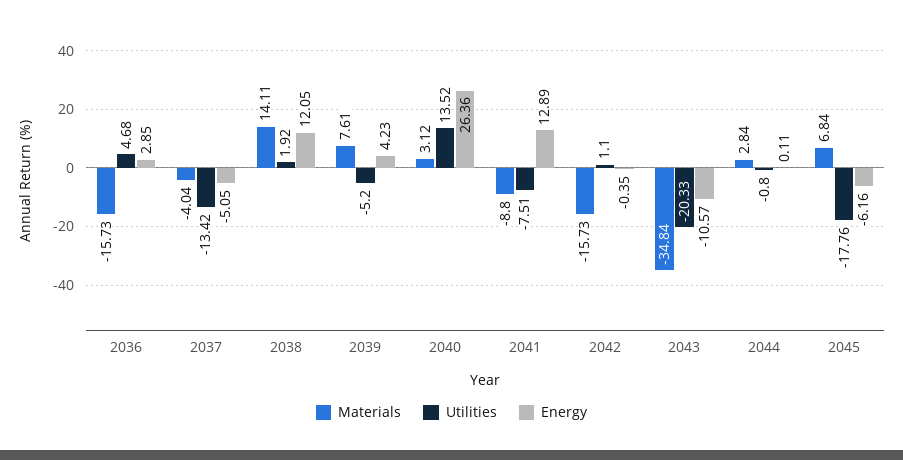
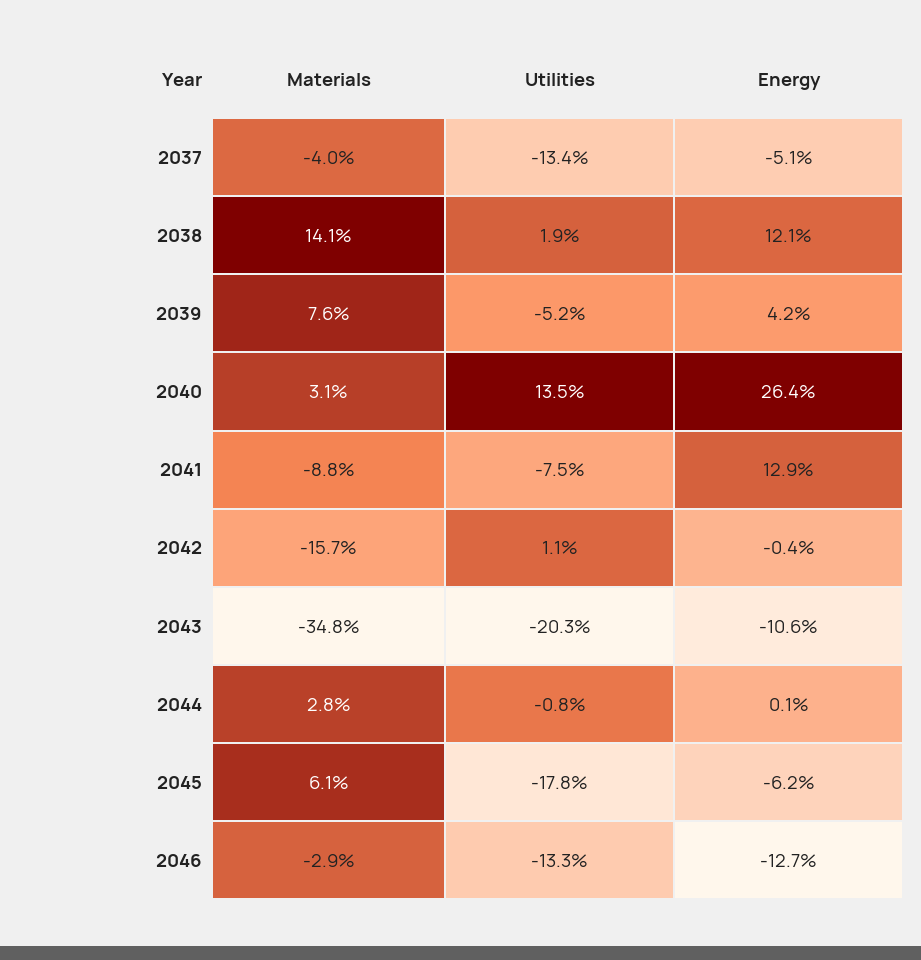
Materials, 2036: -15.73 -> none
Utilities, 2036: 4.68 -> none
Energy, 2036: 2.85 -> none
Materials, 2045: 6.84 -> 6.1
Materials, 2046: none -> -2.9
Utilities, 2046: none -> -13.3
Energy, 2046: none -> -12.7

